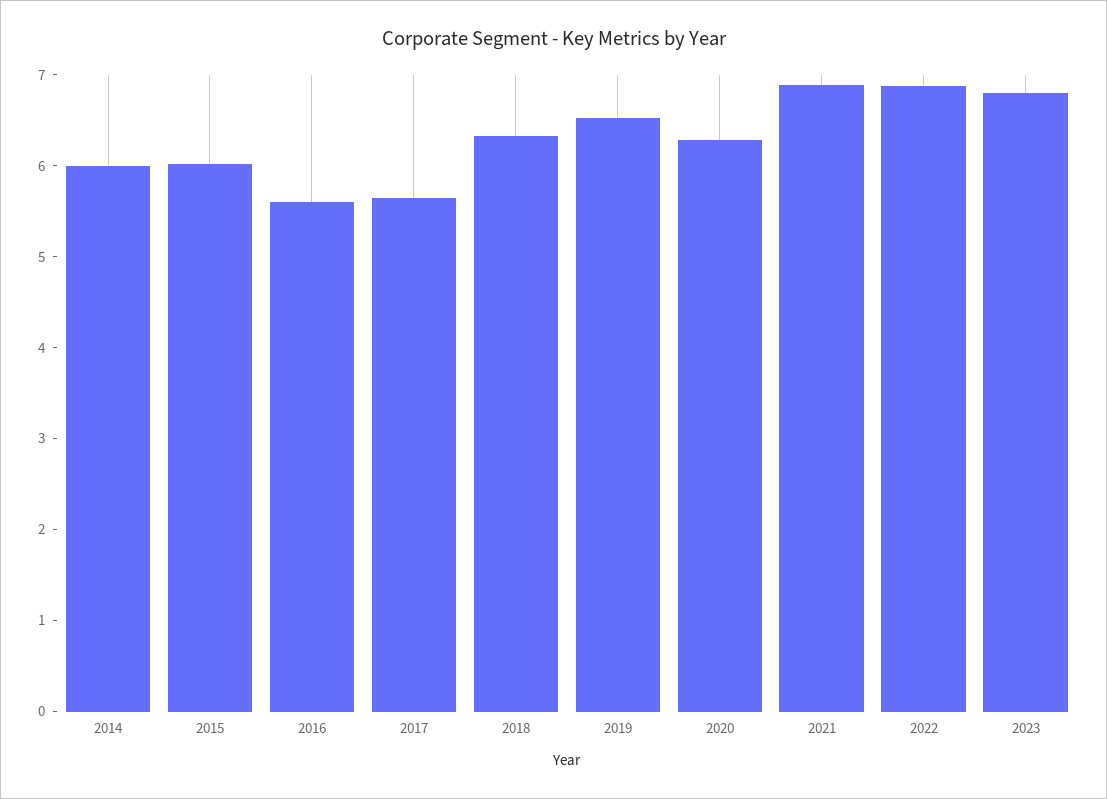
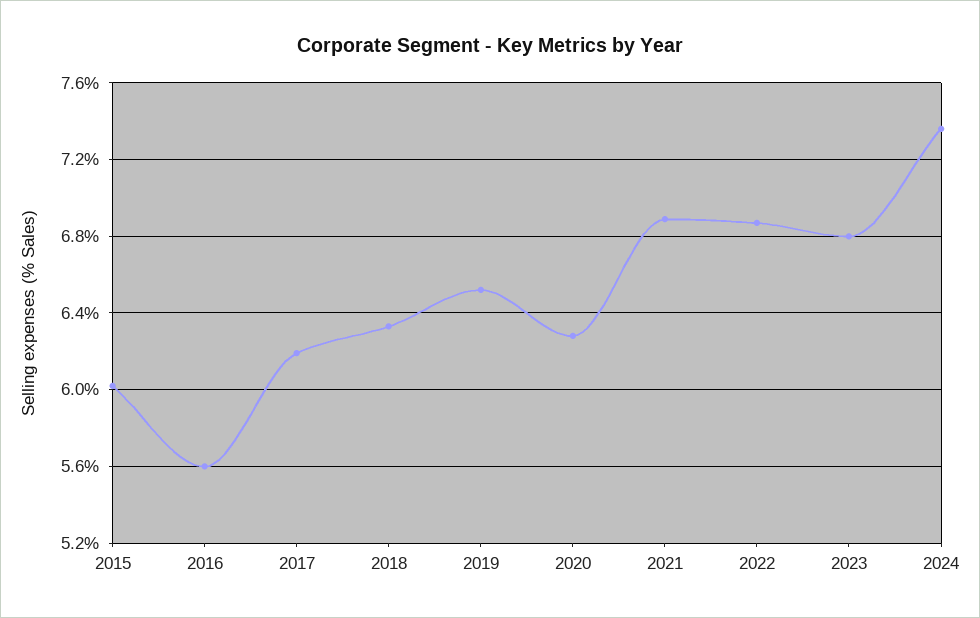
2014: 6 -> none
2017: 5.6 -> 6.2
2024: none -> 7.35

